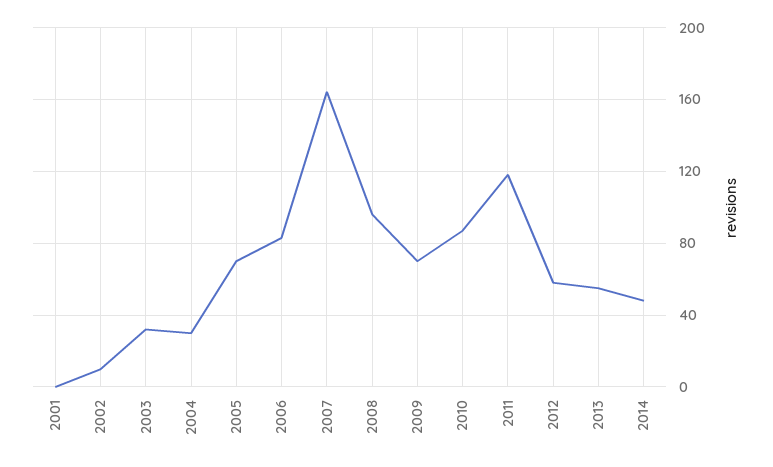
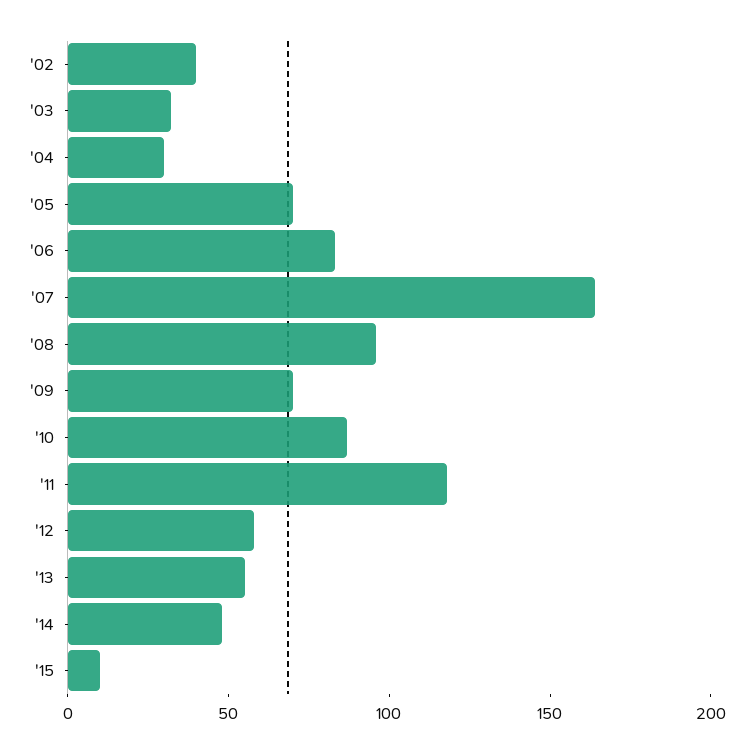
2001: 0 -> none
2002: 10 -> 40
'15: none -> 10

